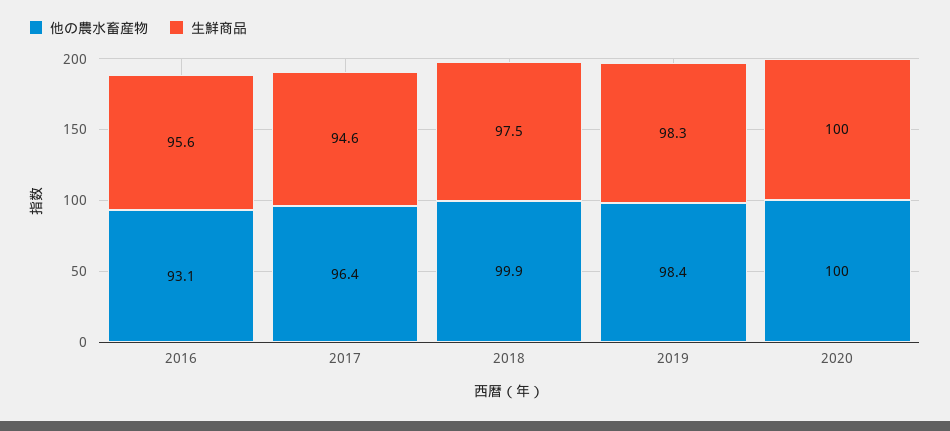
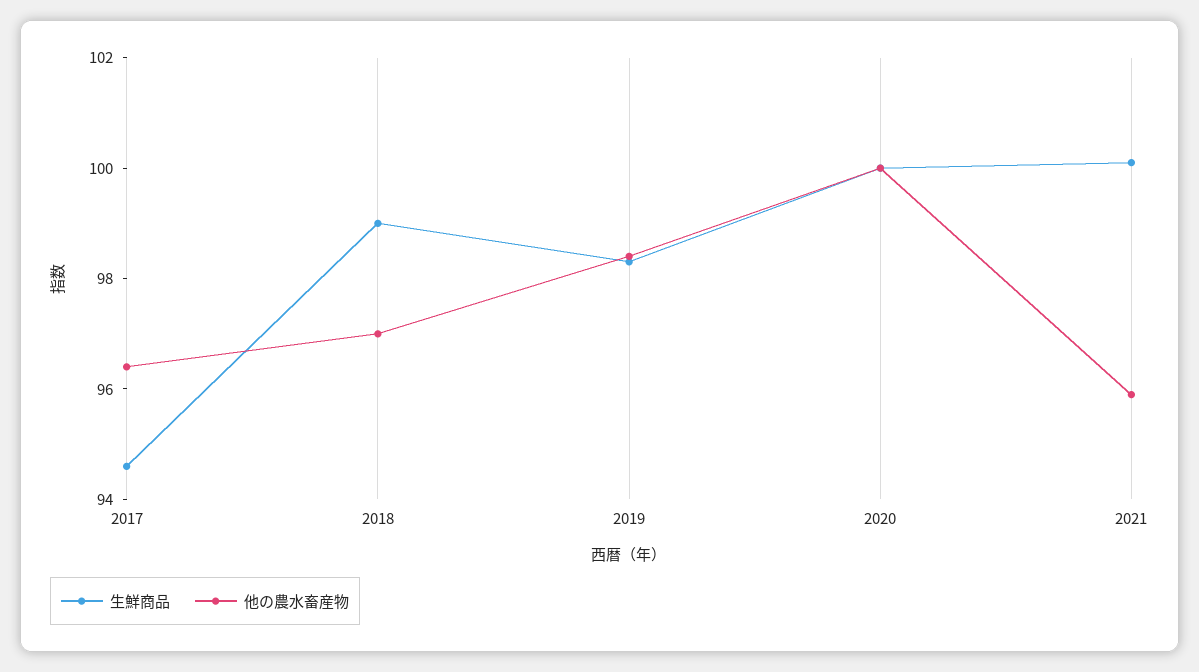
他の農水畜産物, 2016: 93.1 -> none
生鮮商品, 2016: 95.6 -> none
他の農水畜産物, 2018: 99.9 -> 97
生鮮商品, 2018: 97.5 -> 99
生鮮商品, 2021: none -> 100
他の農水畜産物, 2021: none -> 96

